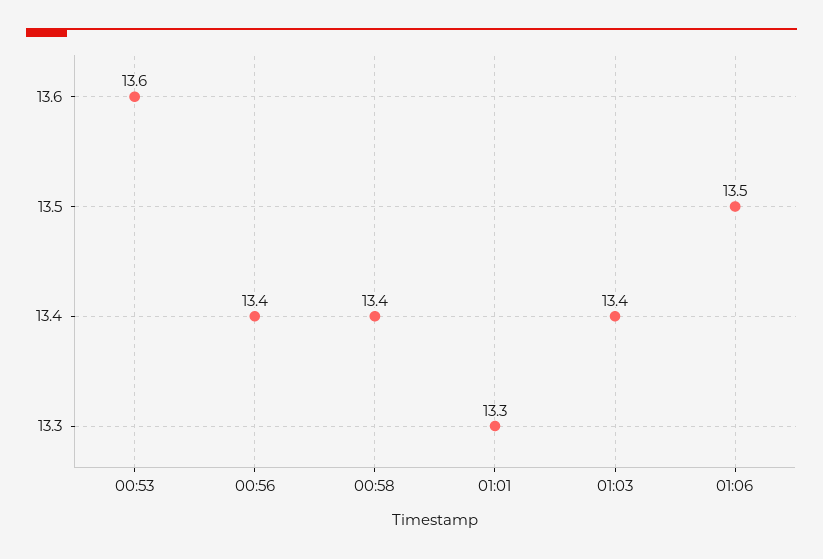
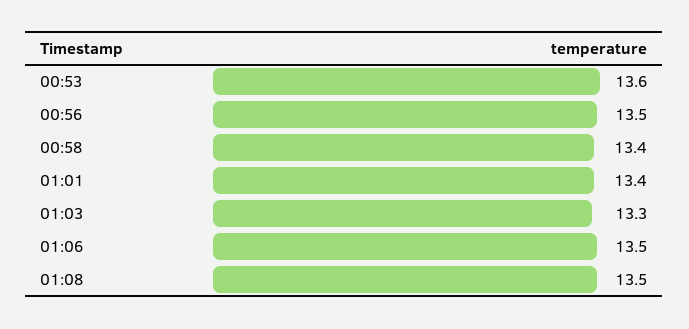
00:56: 13.4 -> 13.5
01:01: 13.3 -> 13.4
01:03: 13.4 -> 13.3
01:08: none -> 13.5

